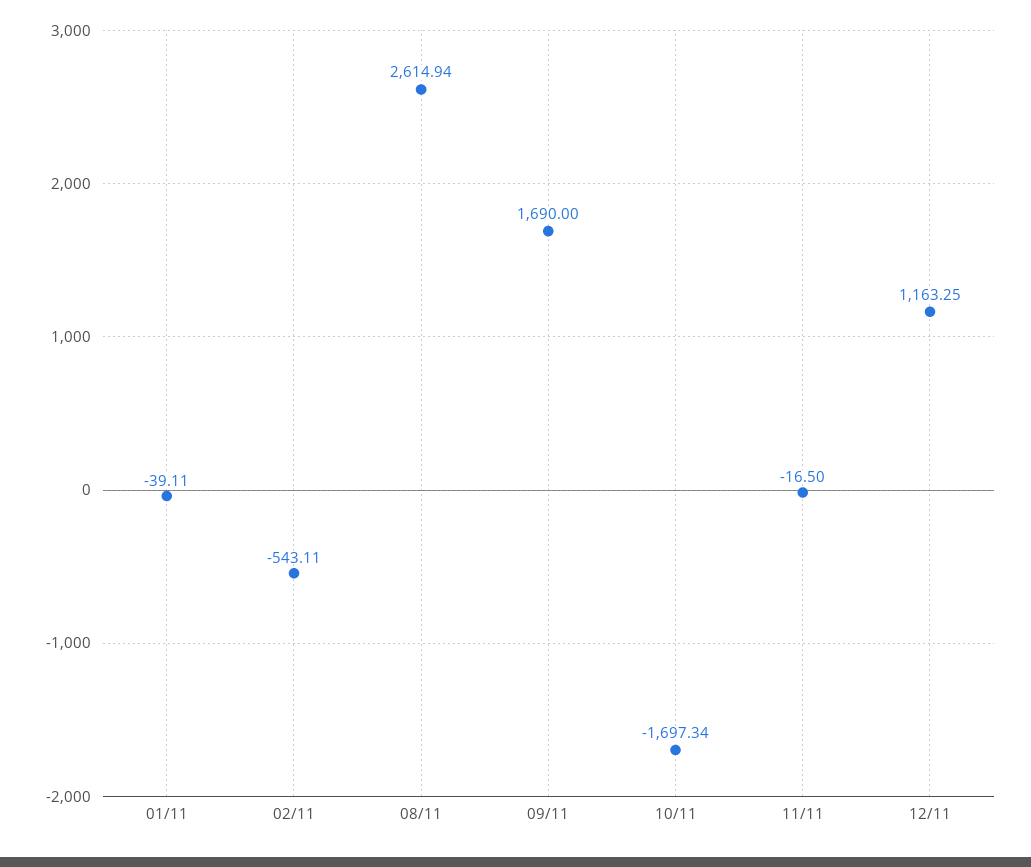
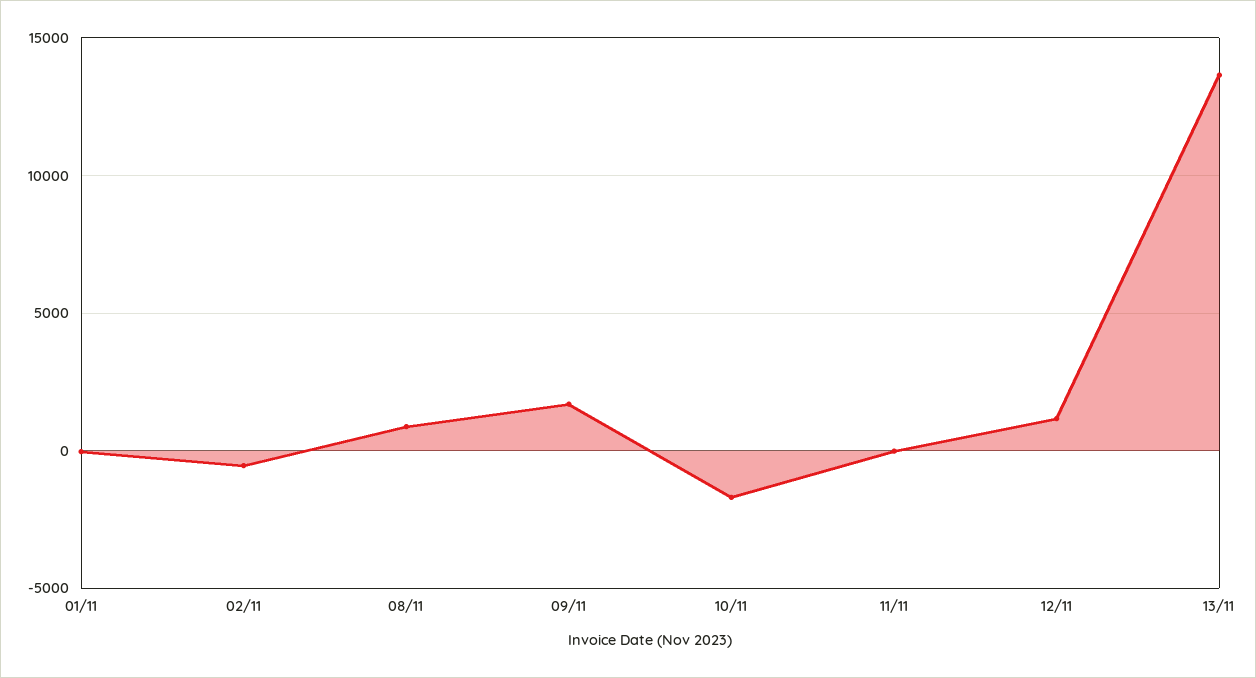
08/11: 2614.94 -> 1000
13/11: none -> 13500

